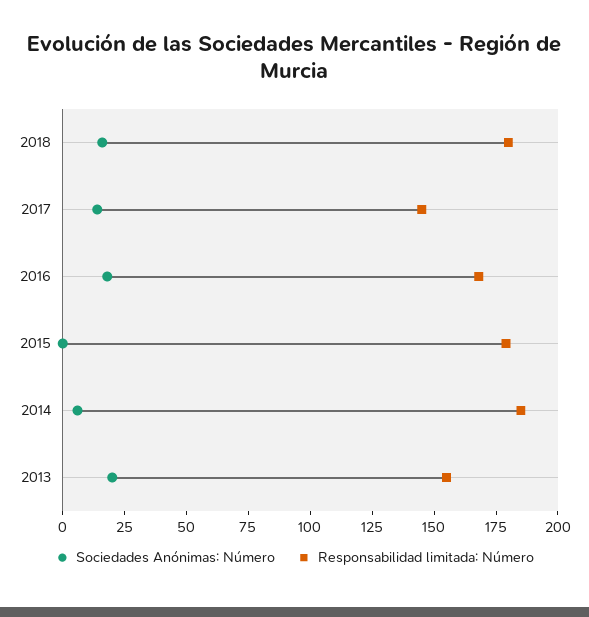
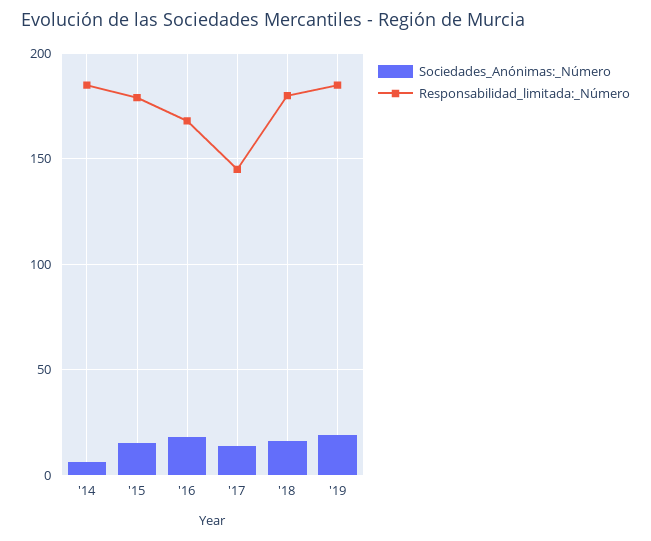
Sociedades Anónimas: Número, 2015: 0 -> 15
Sociedades Anónimas: Número, 2013: 20 -> none
Responsabilidad limitada: Número, 2013: 155 -> none
Sociedades Anónimas: Número, '19: none -> 20
Responsabilidad limitada: Número, '19: none -> 185

